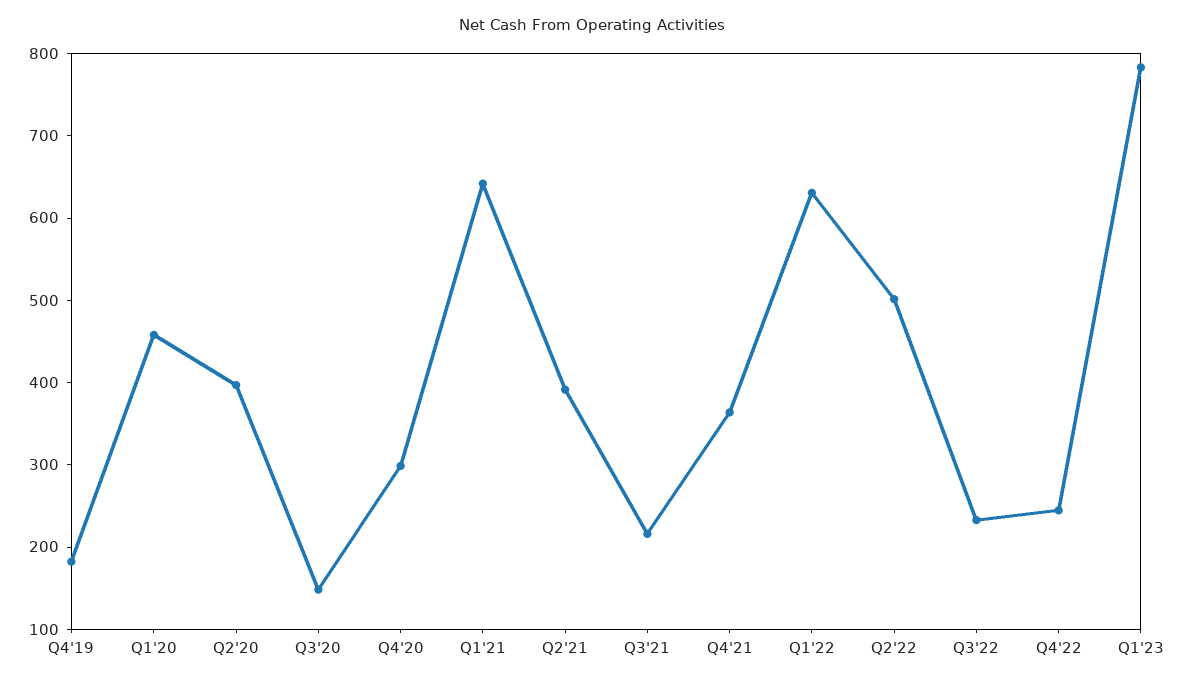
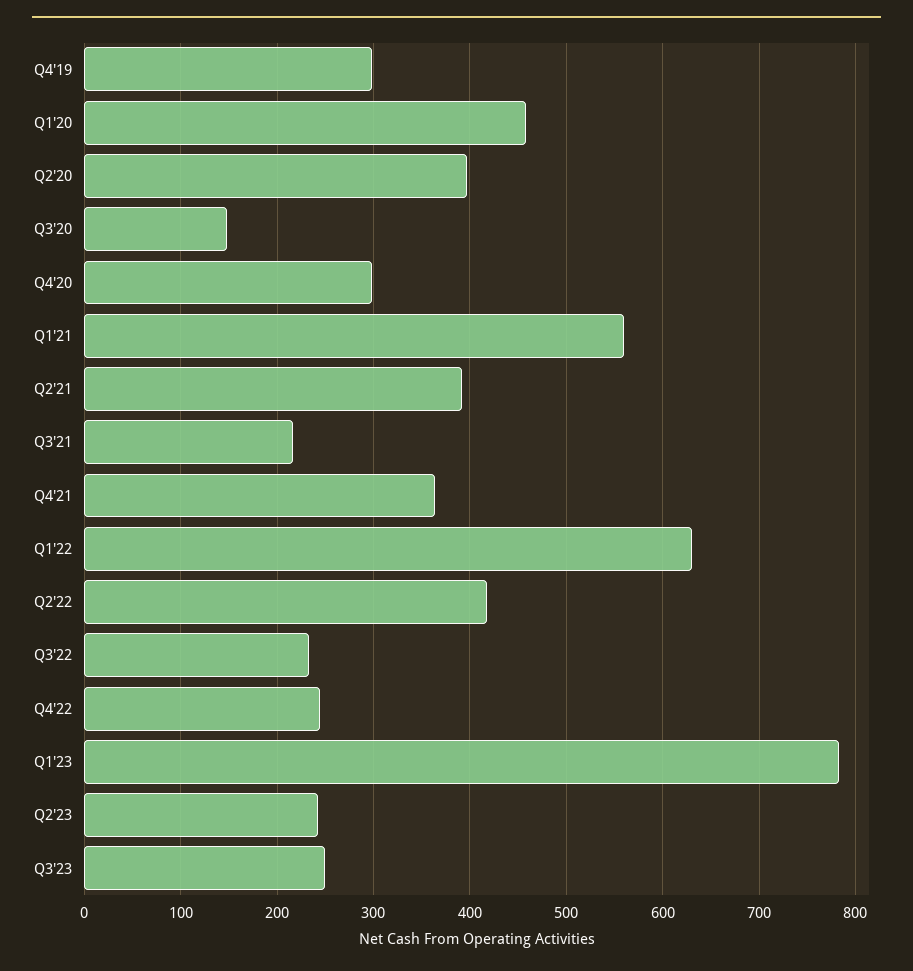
Q4'19: 180 -> 300
Q1'21: 640 -> 560
Q2'22: 500 -> 420
Q2'23: none -> 240
Q3'23: none -> 250

